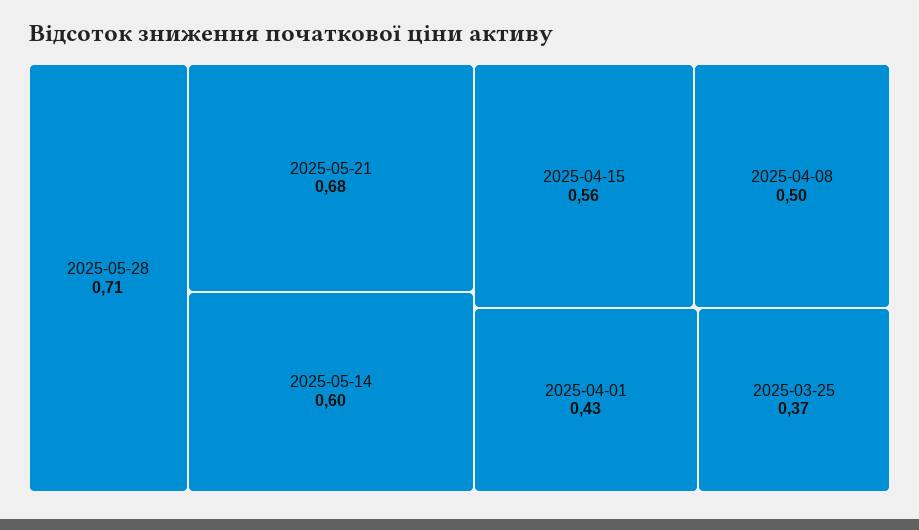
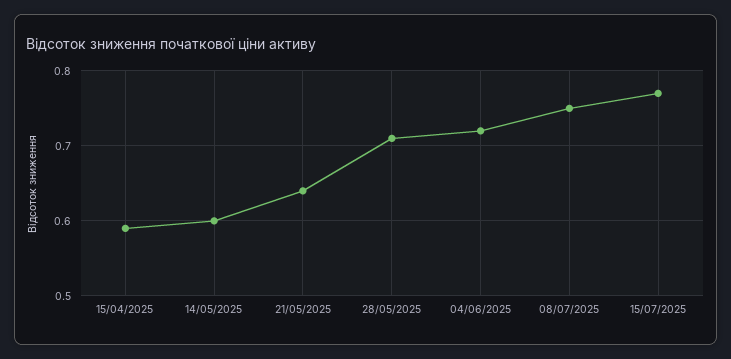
2025-05-21: 0.68 -> 0.64
2025-04-15: 0.56 -> 0.59
2025-04-08: 0.5 -> none
2025-04-01: 0.43 -> none
2025-03-25: 0.37 -> none
04/06/2025: none -> 0.72
08/07/2025: none -> 0.75
15/07/2025: none -> 0.77

